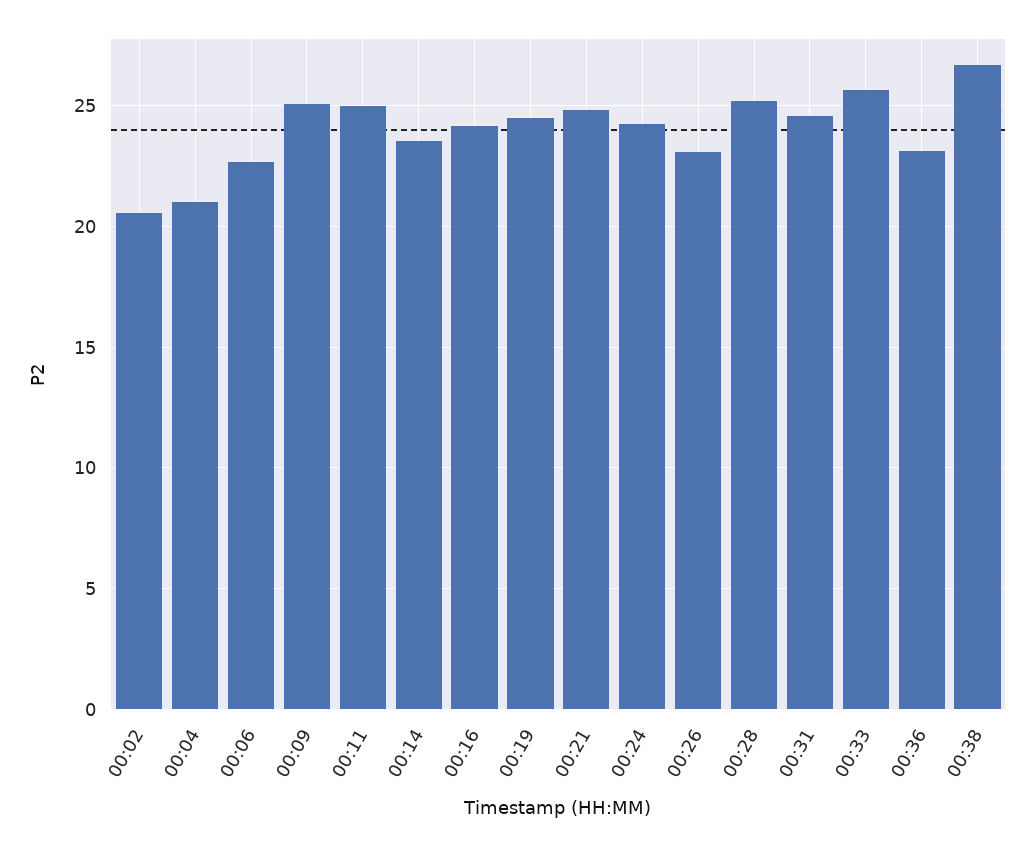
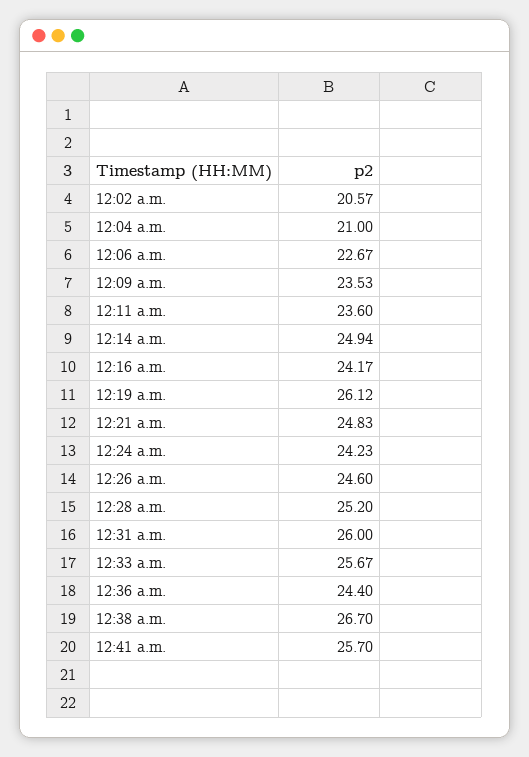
00:09: 25 -> 23.53
00:11: 25 -> 23.6
00:14: 23.5 -> 24.94
00:19: 24.5 -> 26.12
00:26: 23 -> 24.6
00:31: 24.5 -> 26
00:36: 23 -> 24.4
12:41 a.m.: none -> 25.7

